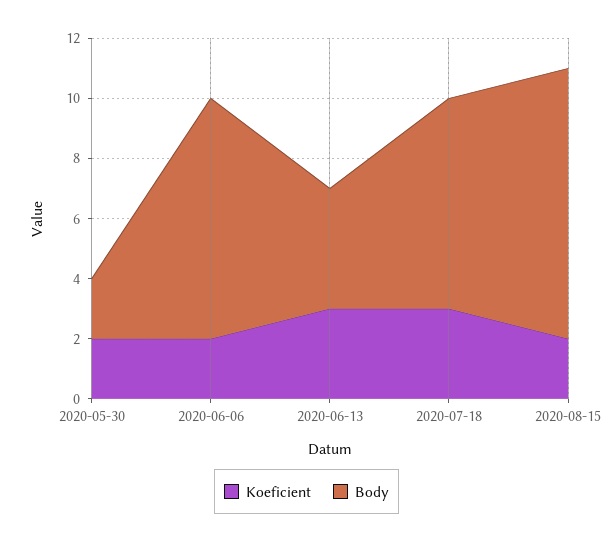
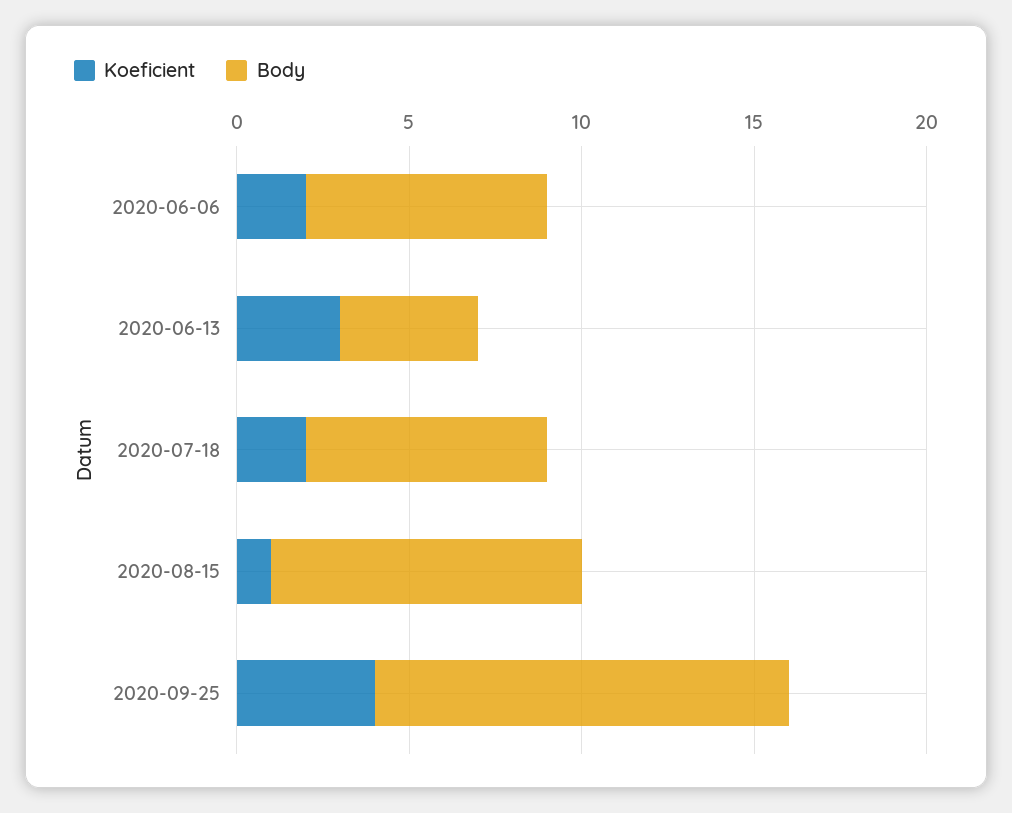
Koeficient, 2020-05-30: 2 -> none
Body, 2020-05-30: 2 -> none
Body, 2020-06-06: 8 -> 7
Koeficient, 2020-07-18: 3 -> 2
Koeficient, 2020-08-15: 2 -> 1
Koeficient, 2020-09-25: none -> 4
Body, 2020-09-25: none -> 12

